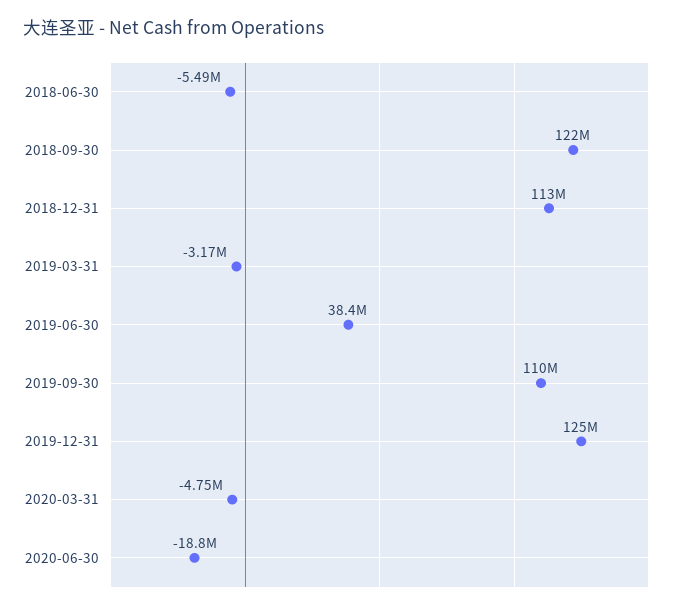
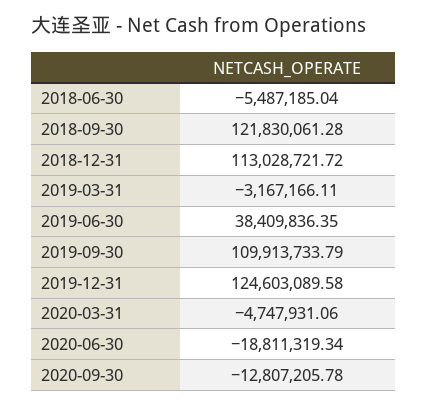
2020-09-30: none -> -12807205.78

